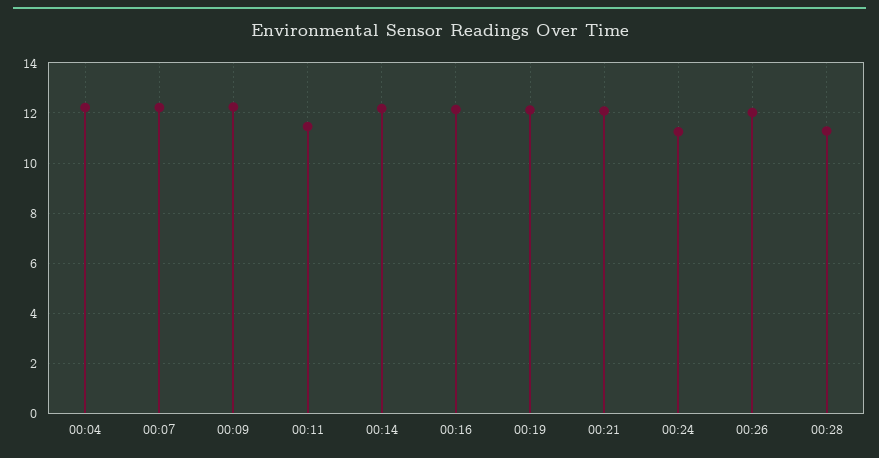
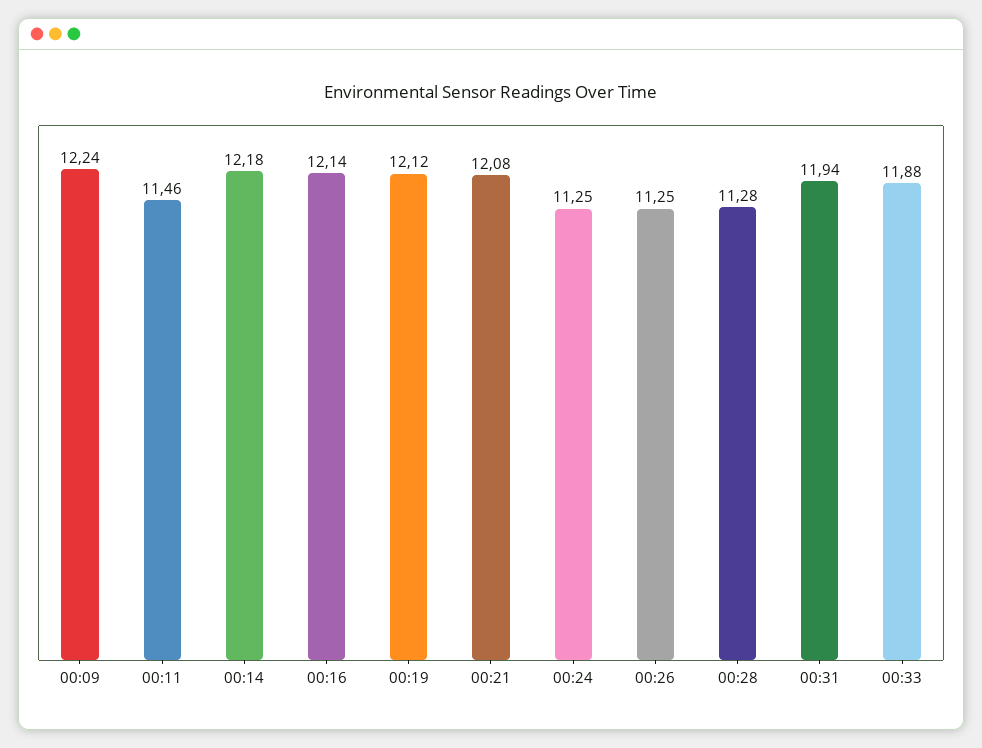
00:04: 12.25 -> none
00:07: 12.25 -> none
00:26: 12 -> 11.25
00:31: none -> 11.94
00:33: none -> 11.88

